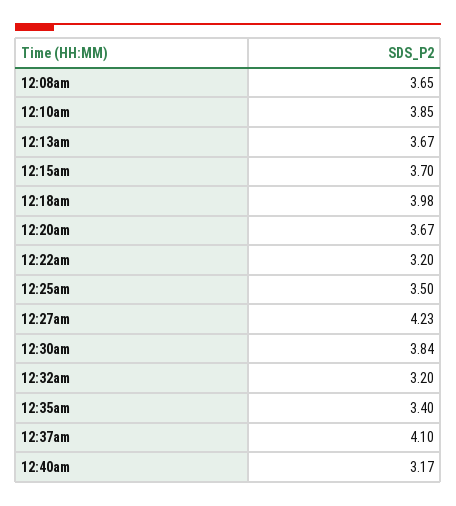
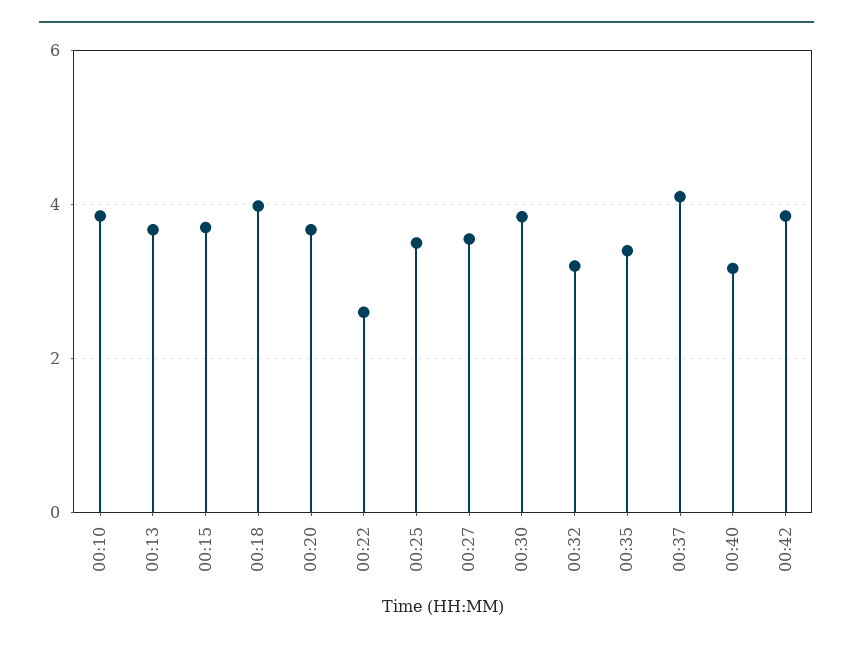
12:08am: 3.65 -> none
12:22am: 3.2 -> 2.6
12:27am: 4.23 -> 3.6
00:42: none -> 3.8

